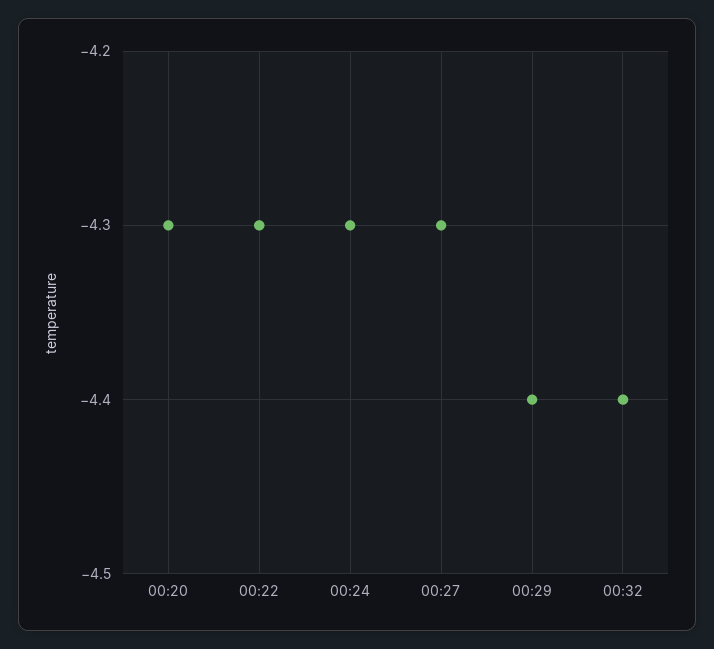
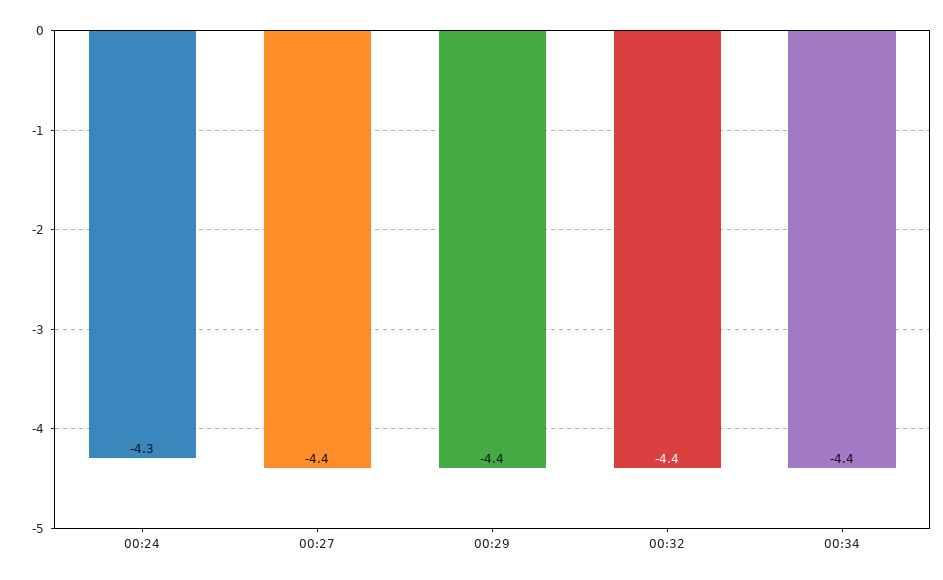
00:20: -4.3 -> none
00:22: -4.3 -> none
00:27: -4.3 -> -4.4
00:34: none -> -4.4

